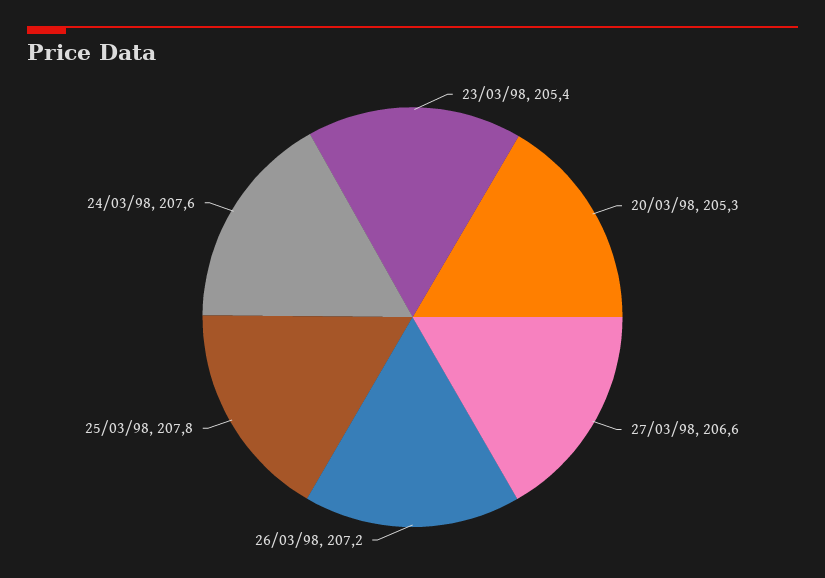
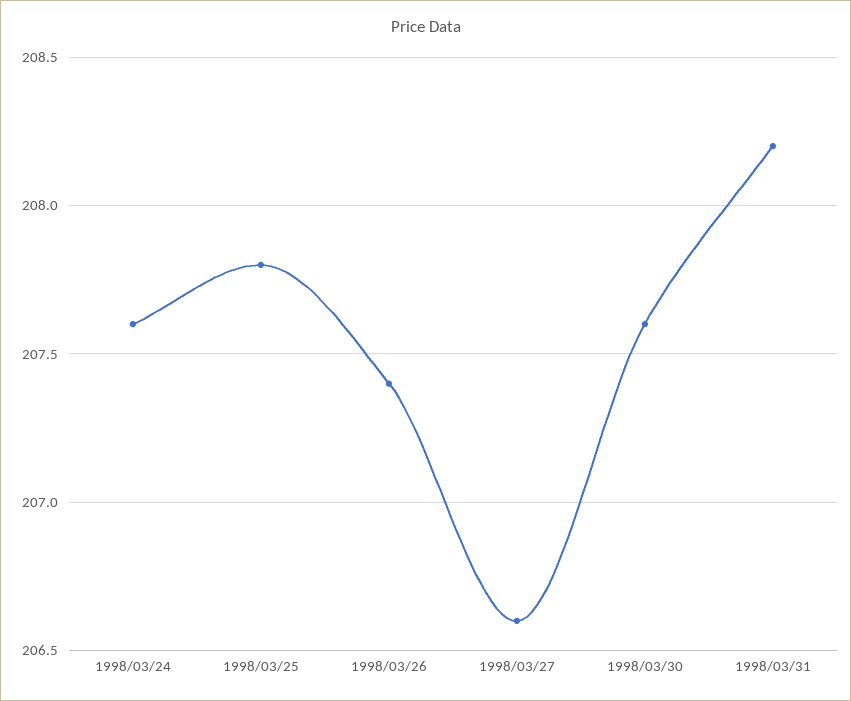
23/03/98: 205.4 -> none
20/03/98: 205.3 -> none
26/03/98: 207.2 -> 207.4
1998/03/30: none -> 207.6
1998/03/31: none -> 208.2

